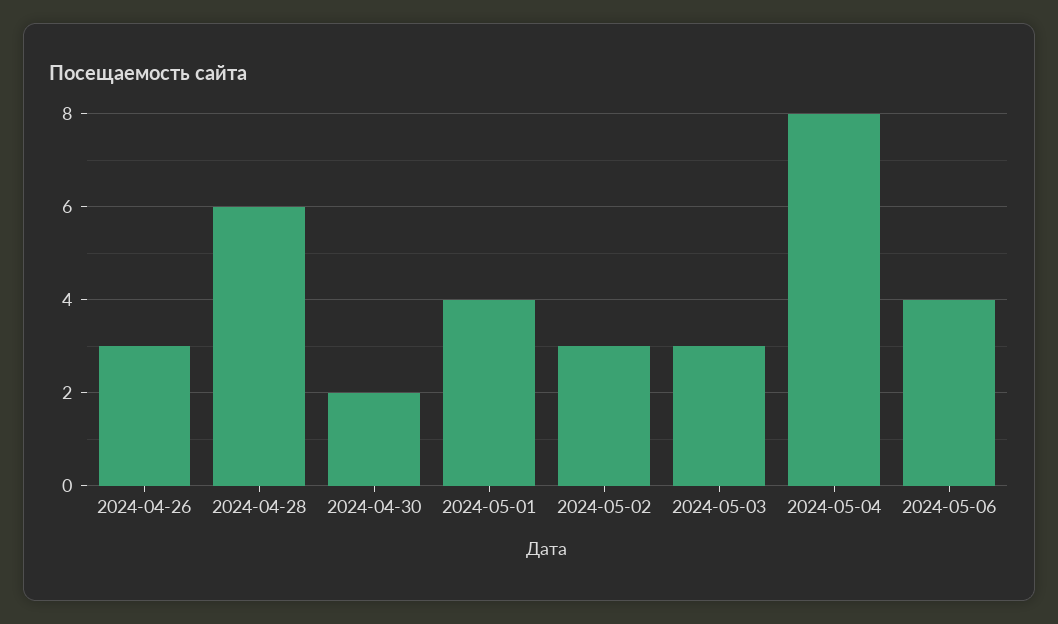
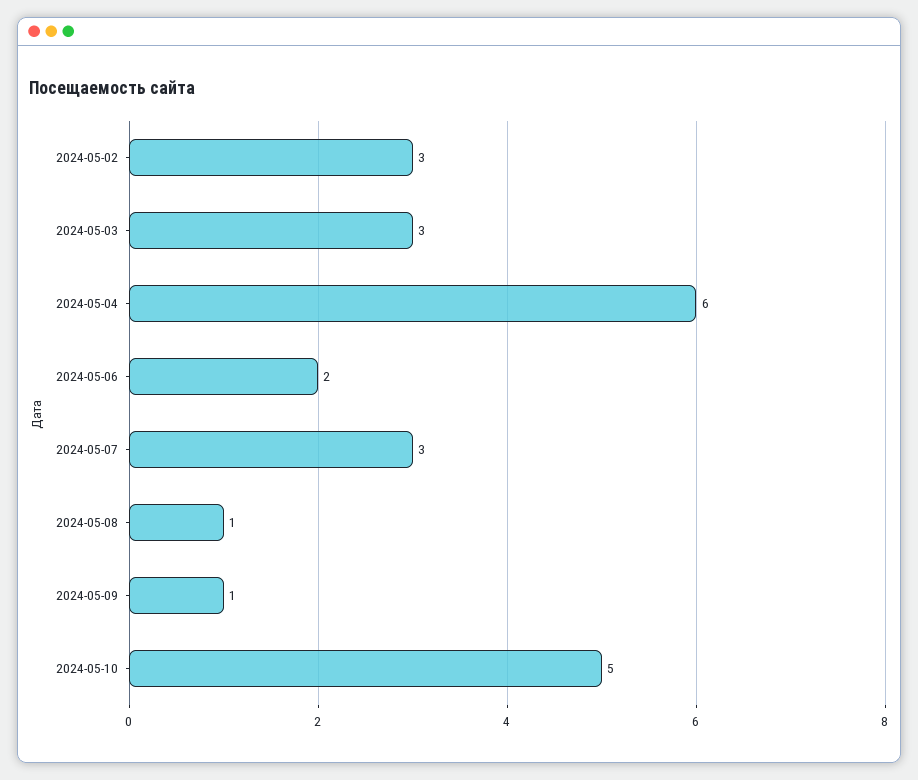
2024-04-26: 3 -> none
2024-04-28: 6 -> none
2024-04-30: 2 -> none
2024-05-01: 4 -> none
2024-05-04: 8 -> 6
2024-05-06: 4 -> 2
2024-05-07: none -> 3
2024-05-08: none -> 1
2024-05-09: none -> 1
2024-05-10: none -> 5

